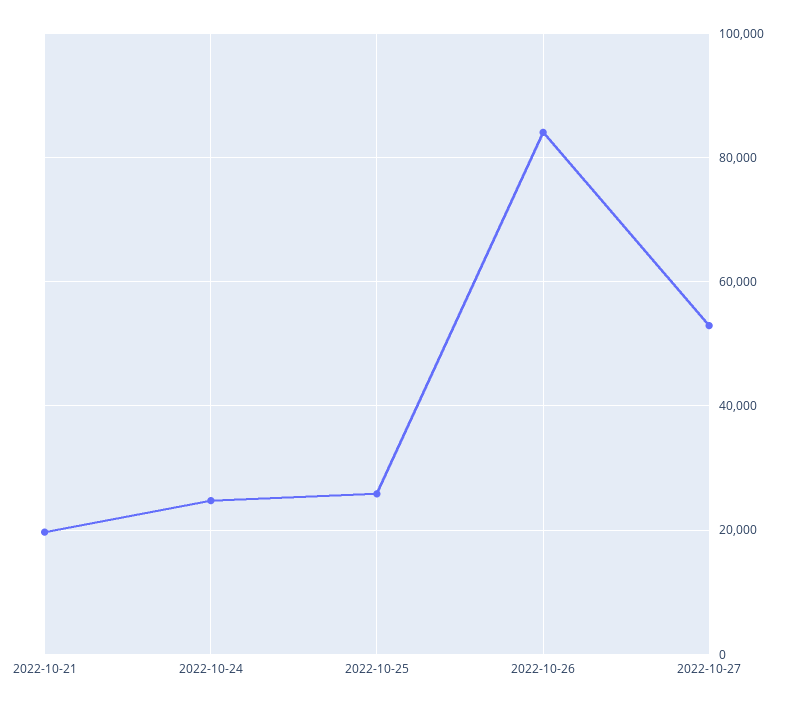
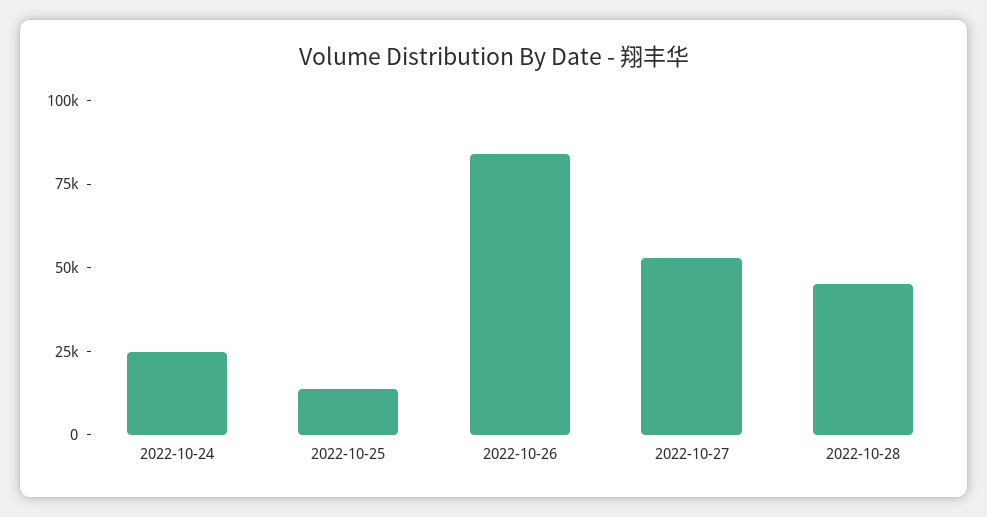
2022-10-21: 20000 -> none
2022-10-25: 26000 -> 15000
2022-10-28: none -> 45000

